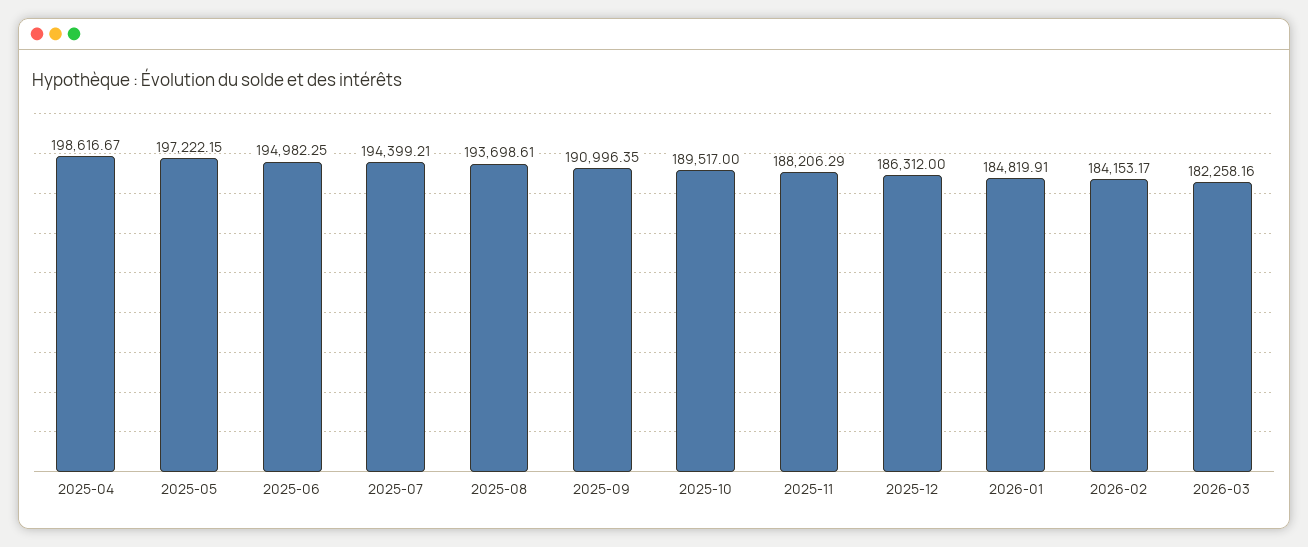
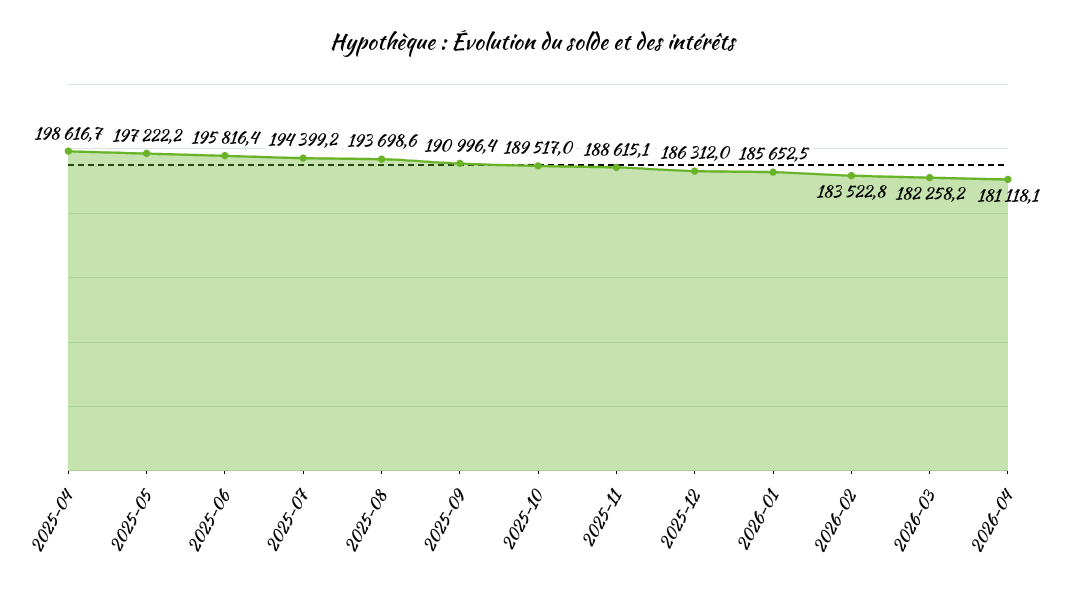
2025-06: 194982.25 -> 195816.4
2025-11: 188206.29 -> 188615.1
2026-01: 184819.91 -> 185652.5
2026-02: 184153.17 -> 183522.8
2026-04: none -> 181118.1

